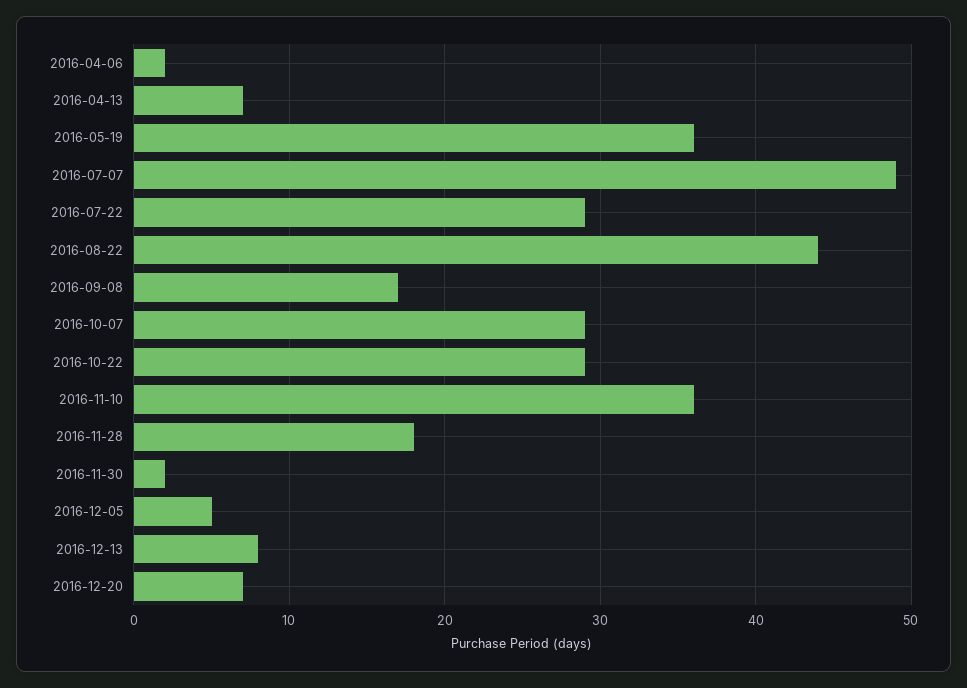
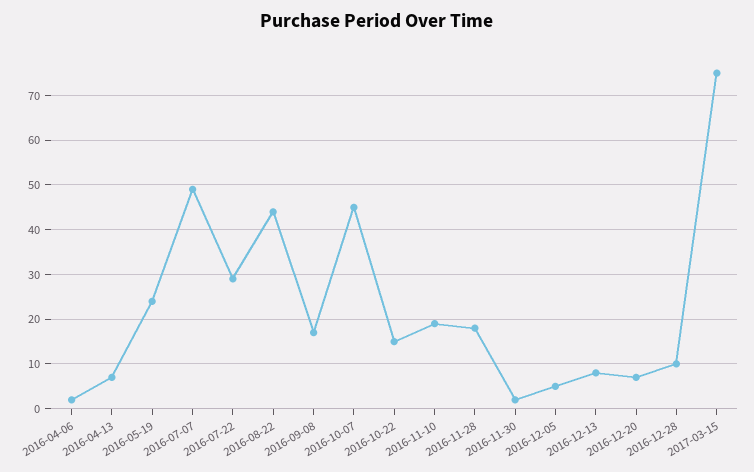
2016-05-19: 36 -> 25
2016-10-07: 29 -> 45
2016-10-22: 29 -> 15
2016-11-10: 36 -> 20
2016-12-28: none -> 10
2017-03-15: none -> 75

